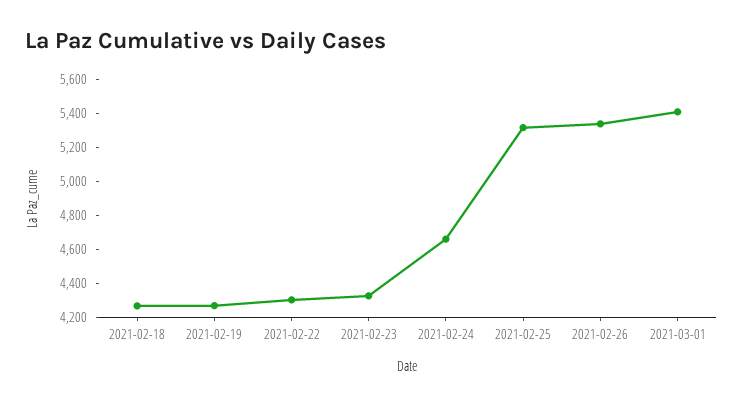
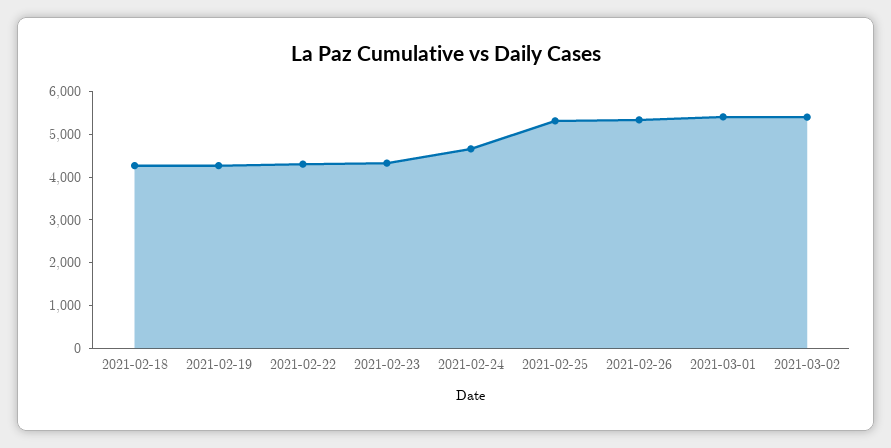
2021-03-02: none -> 5400

